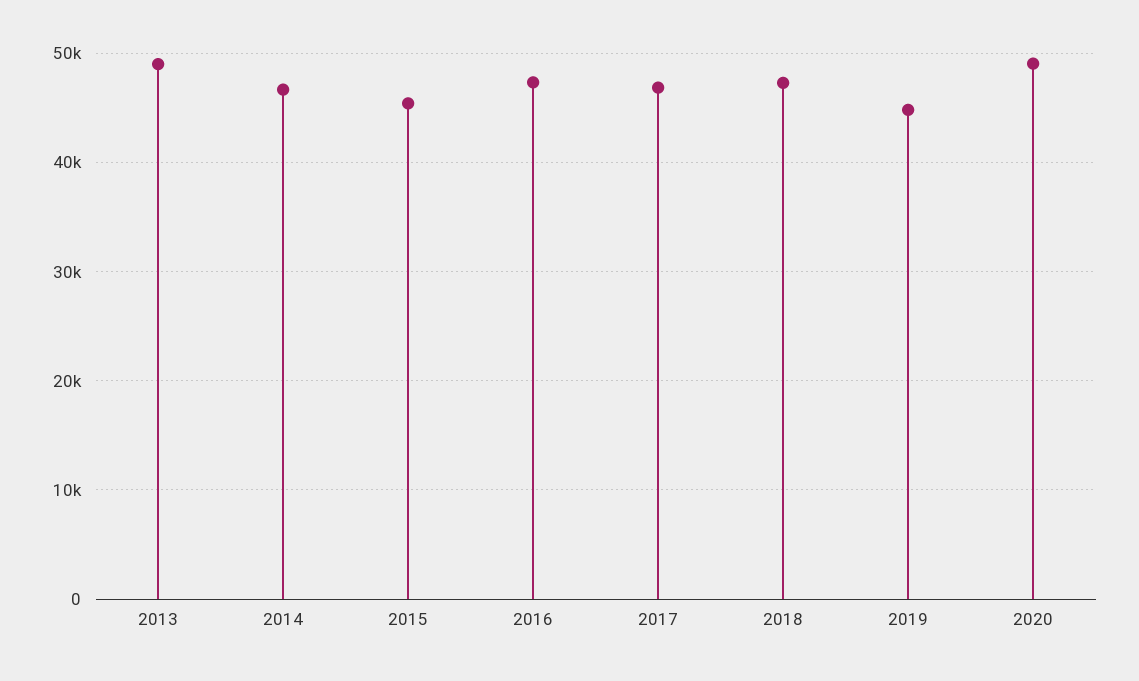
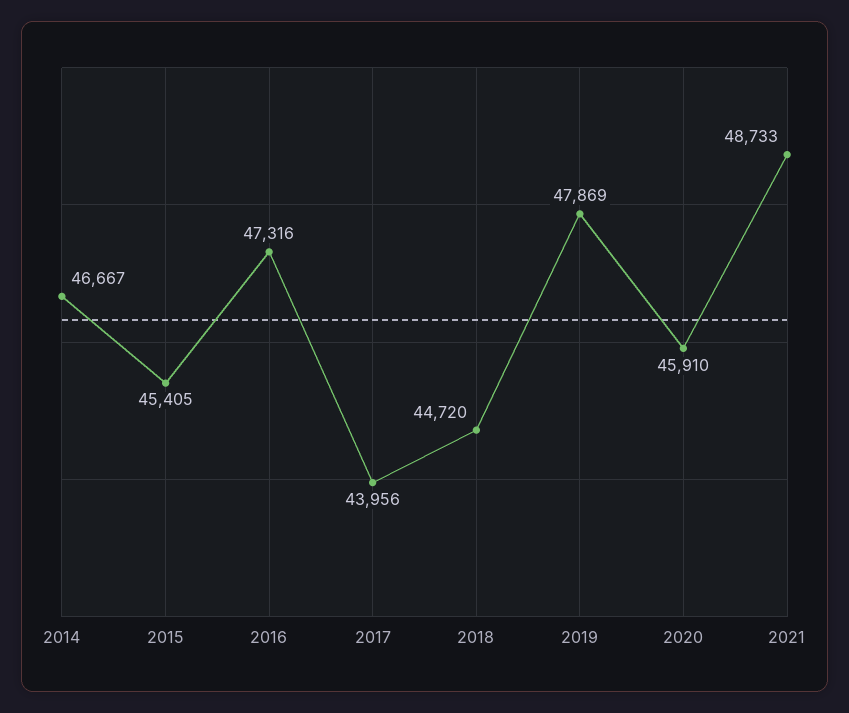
2013: 49000 -> none
2017: 47000 -> 43956
2018: 47000 -> 44720
2019: 45000 -> 47869
2020: 49000 -> 45910
2021: none -> 48733

